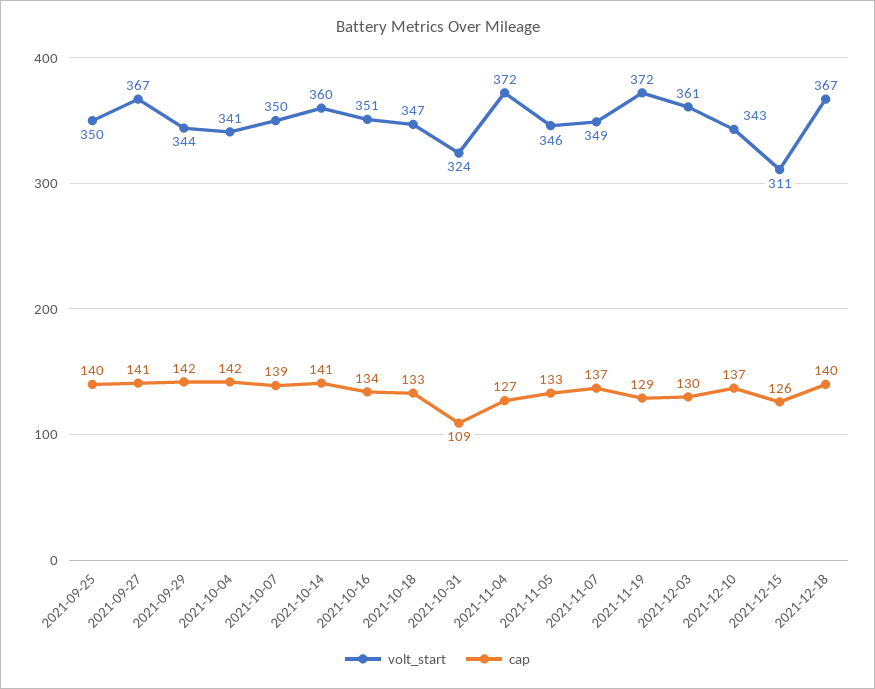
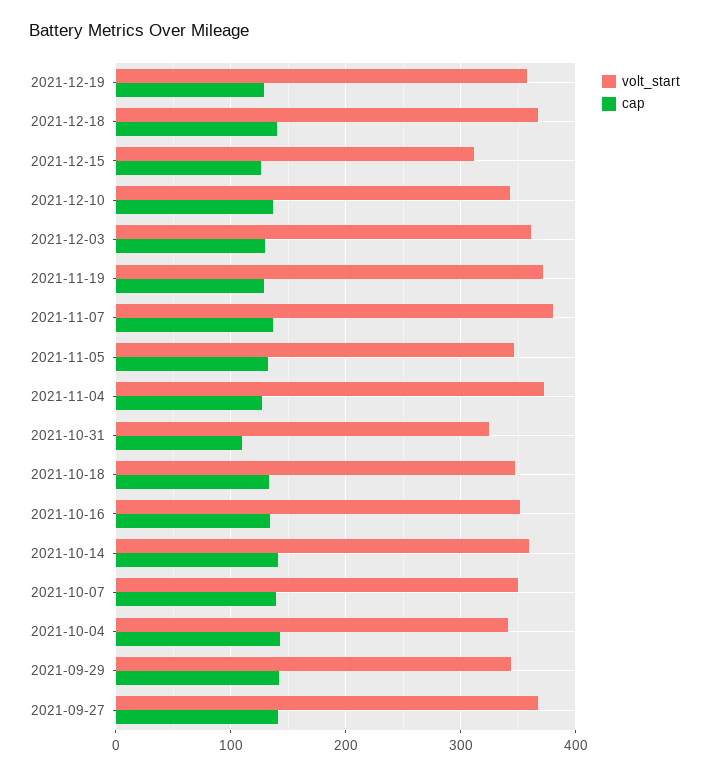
volt_start, 2021-09-25: 350 -> none
cap, 2021-09-25: 140 -> none
volt_start, 2021-11-07: 349 -> 380
volt_start, 2021-12-19: none -> 360
cap, 2021-12-19: none -> 130

